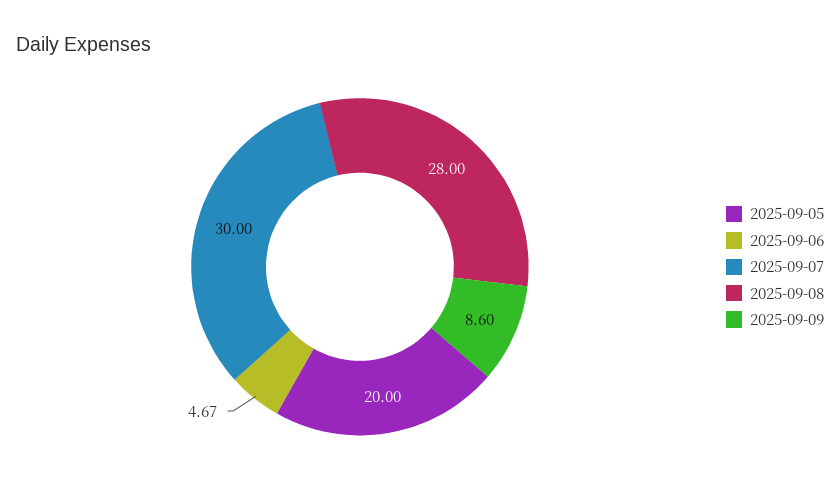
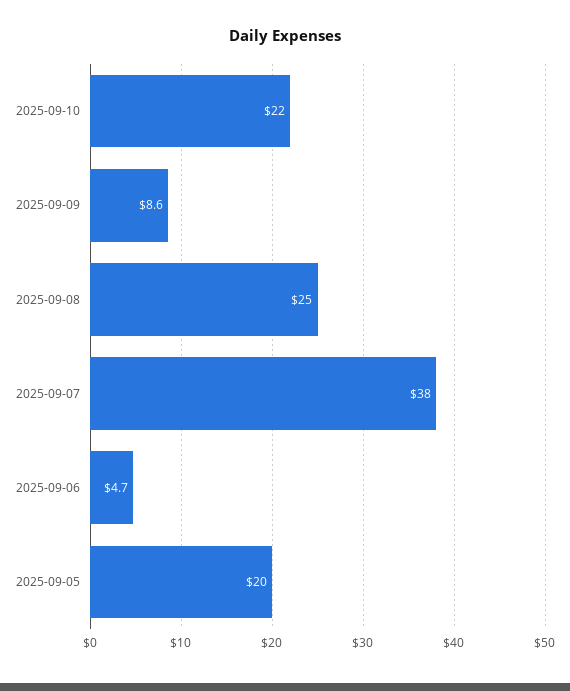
2025-09-07: 30 -> 38
2025-09-08: 28 -> 25
2025-09-10: none -> 22

